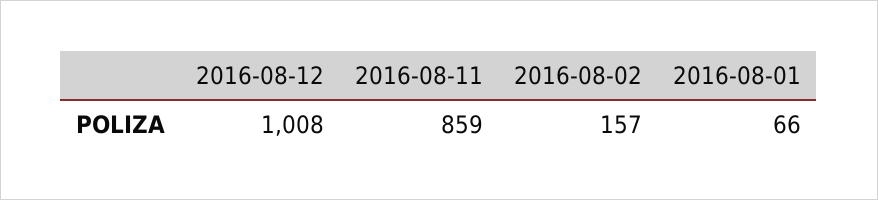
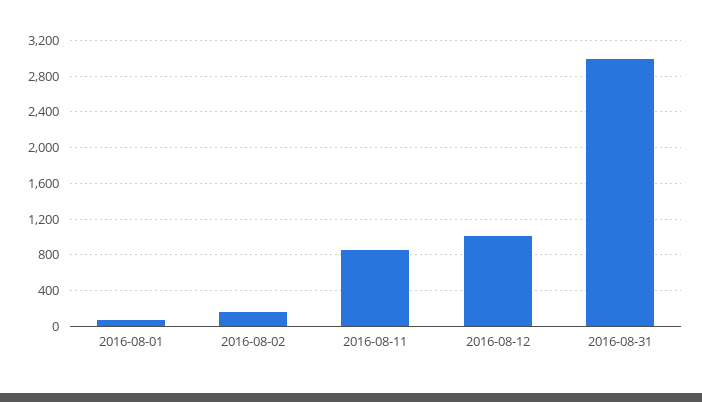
2016-08-31: none -> 3000

